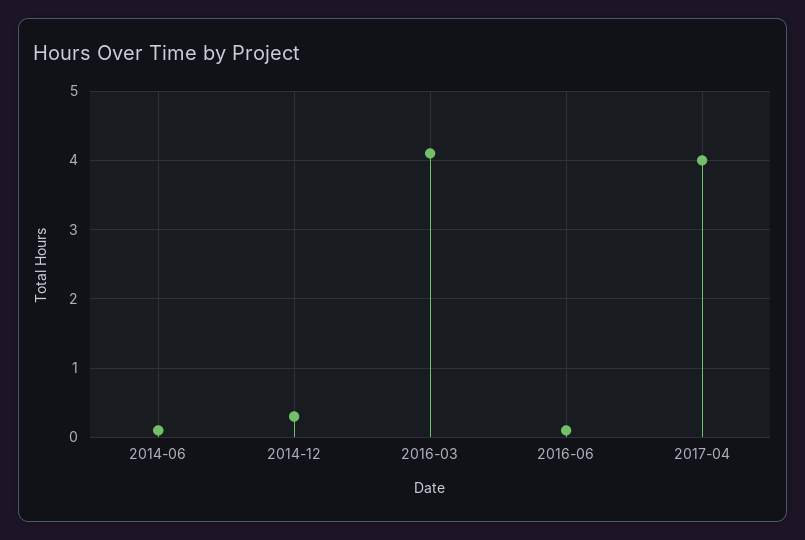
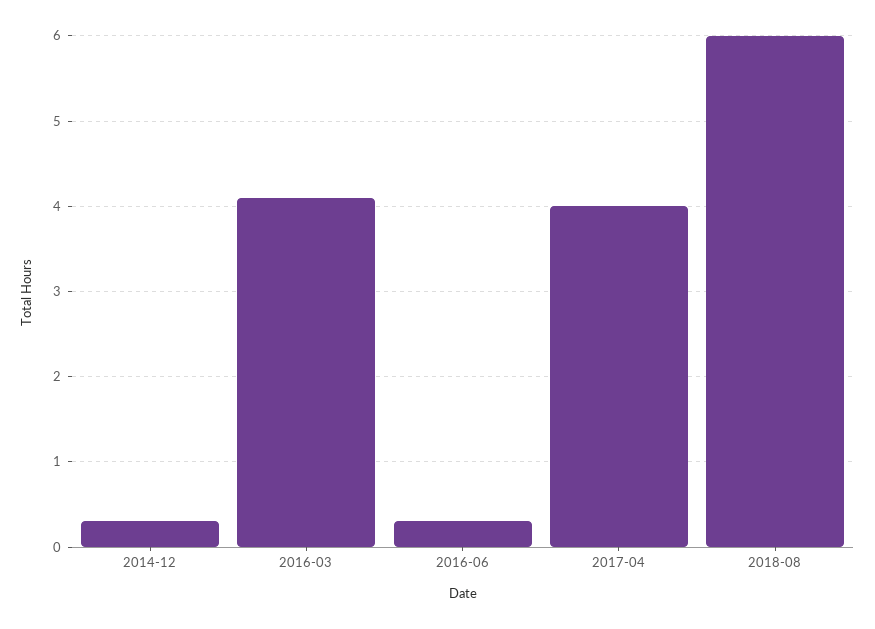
2014-06: 0.1 -> none
2016-06: 0.1 -> 0.3
2018-08: none -> 6

